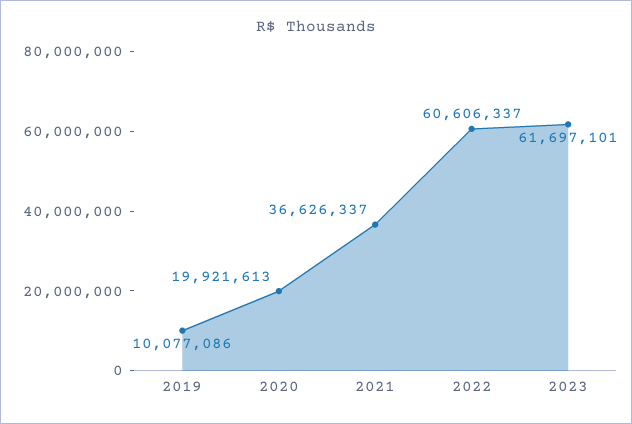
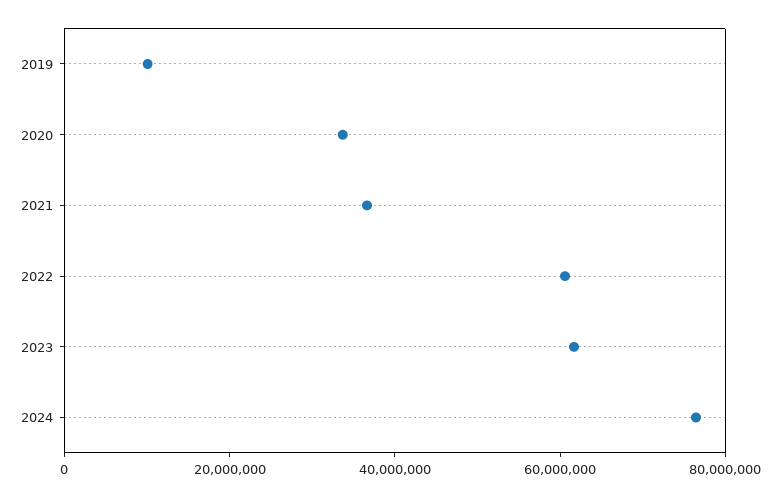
2020: 19921613 -> 35000000
2024: none -> 75000000

